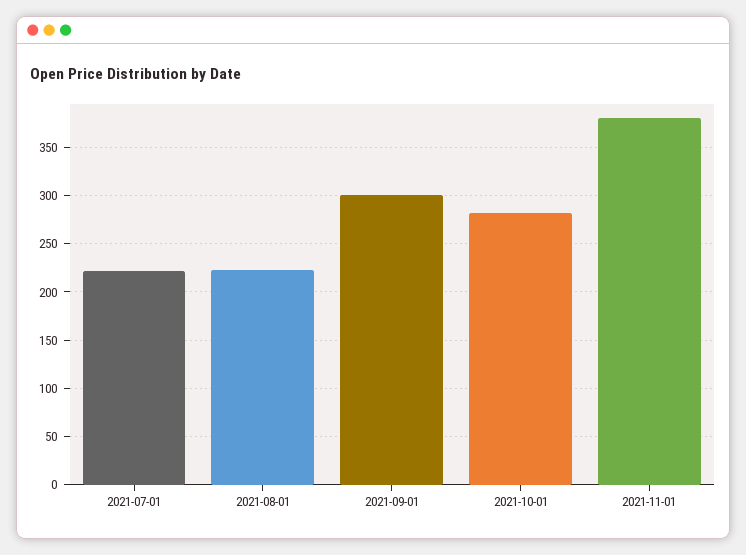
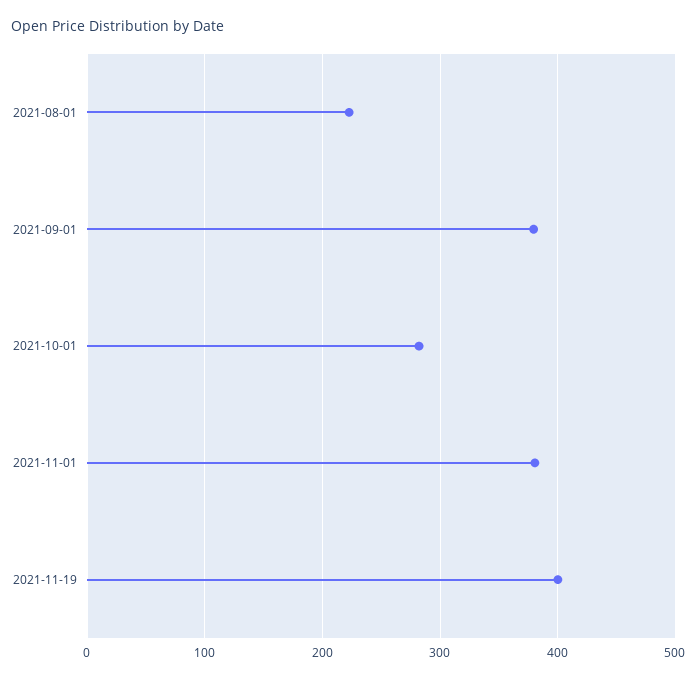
2021-07-01: 220 -> none
2021-09-01: 300 -> 380
2021-11-19: none -> 400

